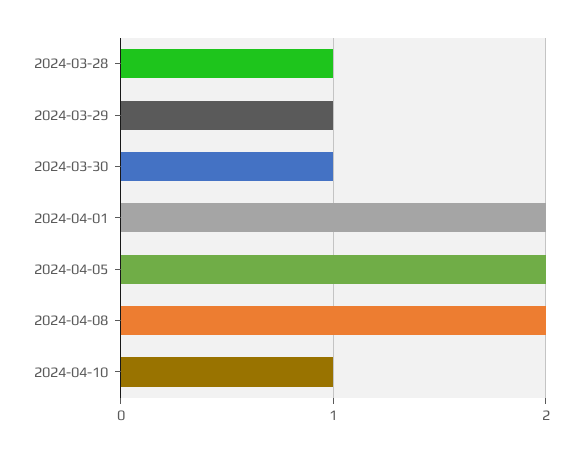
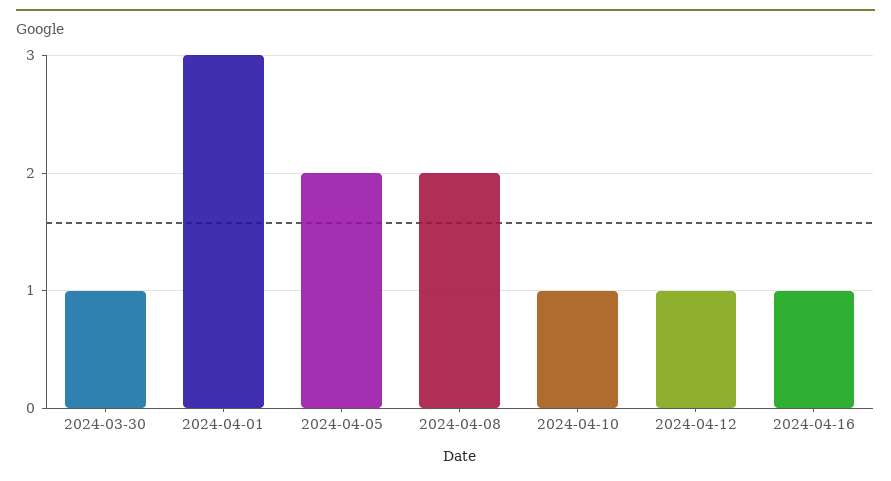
2024-03-28: 1 -> none
2024-03-29: 1 -> none
2024-04-01: 2 -> 3
2024-04-12: none -> 1
2024-04-16: none -> 1

